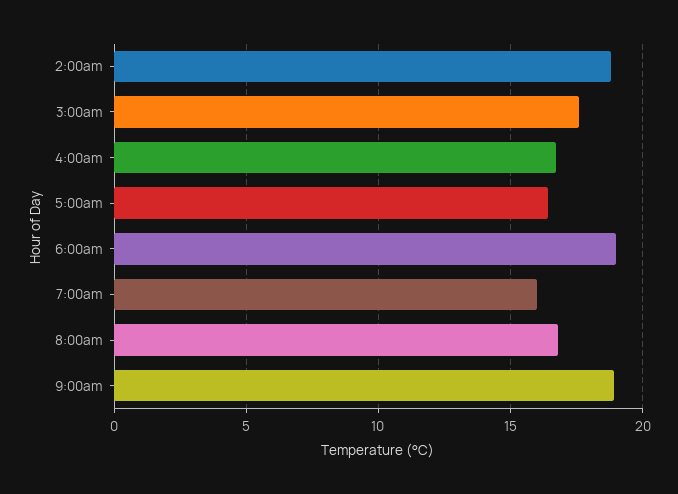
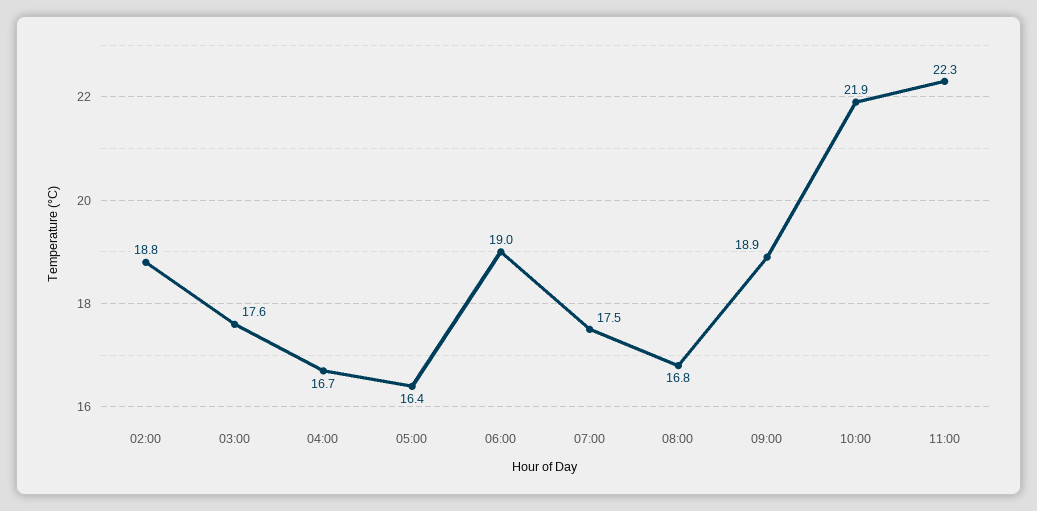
7:00am: 16 -> 17.5
10:00: none -> 21.9
11:00: none -> 22.3

